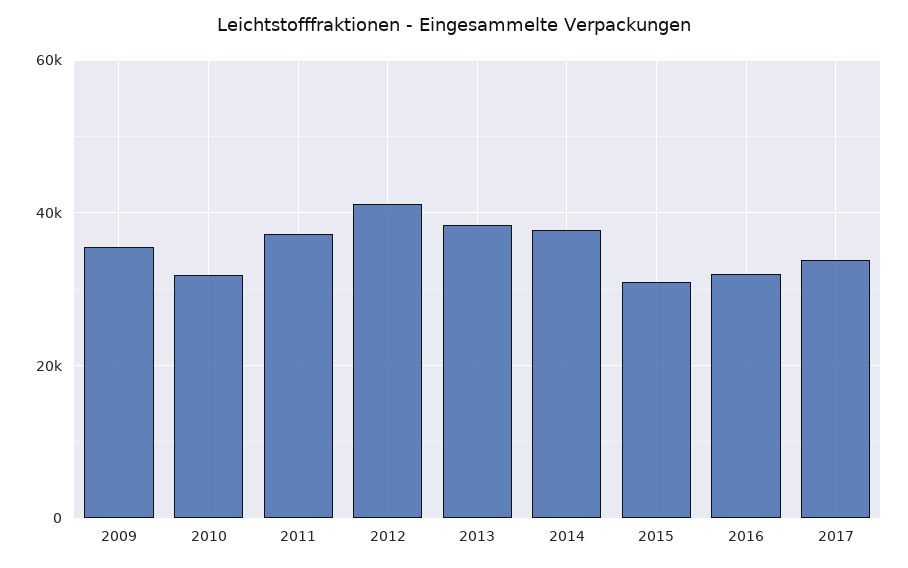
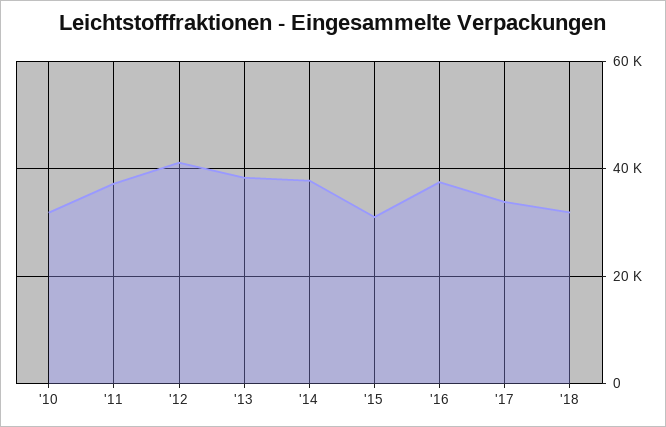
2009: 36000 -> none
2016: 32000 -> 38000
'18: none -> 32000

